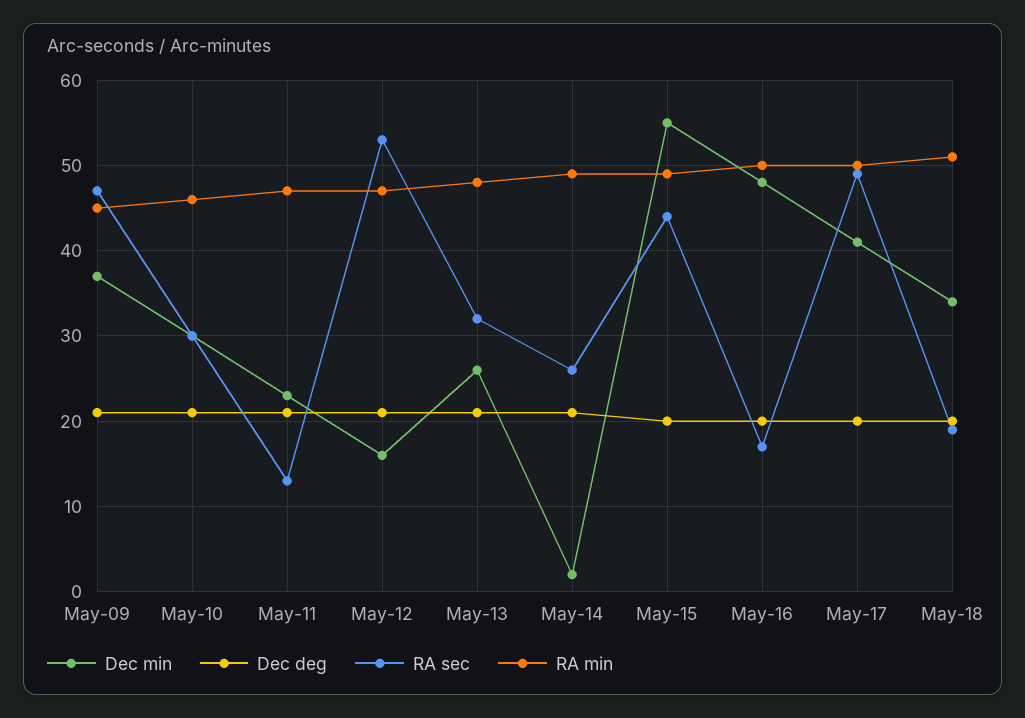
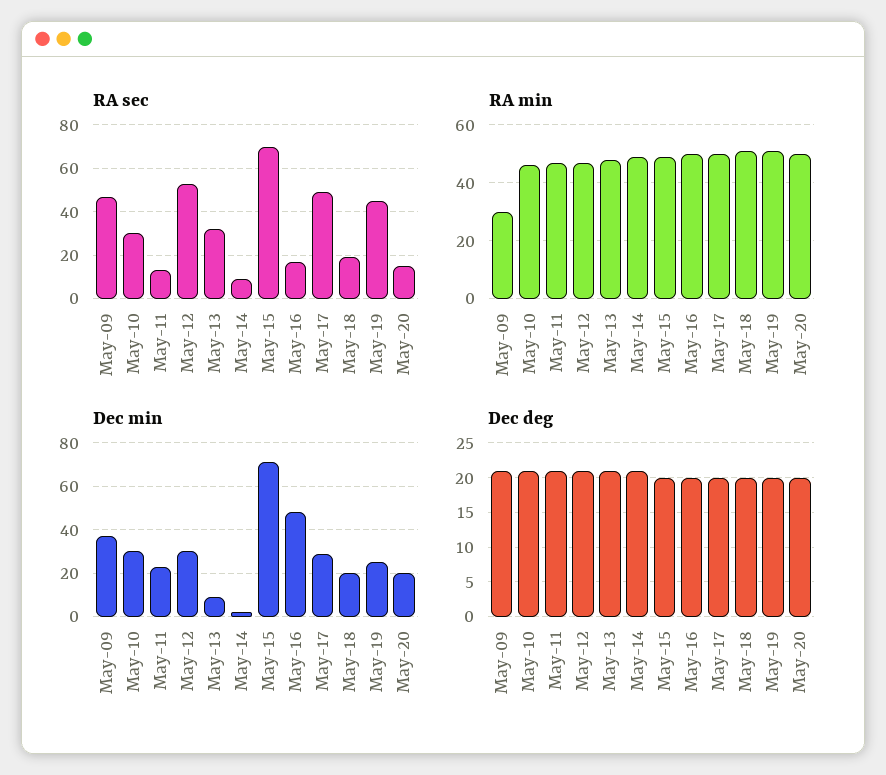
RA min, May-09: 45 -> 30
Dec min, May-12: 16 -> 30
Dec min, May-13: 26 -> 10
RA sec, May-14: 26 -> 10
Dec min, May-15: 55 -> 70
RA sec, May-15: 44 -> 70
Dec min, May-17: 41 -> 30
Dec min, May-18: 34 -> 20
RA sec, May-19: none -> 45
RA sec, May-20: none -> 15
RA min, May-19: none -> 50
RA min, May-20: none -> 50
Dec min, May-19: none -> 25
Dec min, May-20: none -> 20
Dec deg, May-19: none -> 20
Dec deg, May-20: none -> 20

